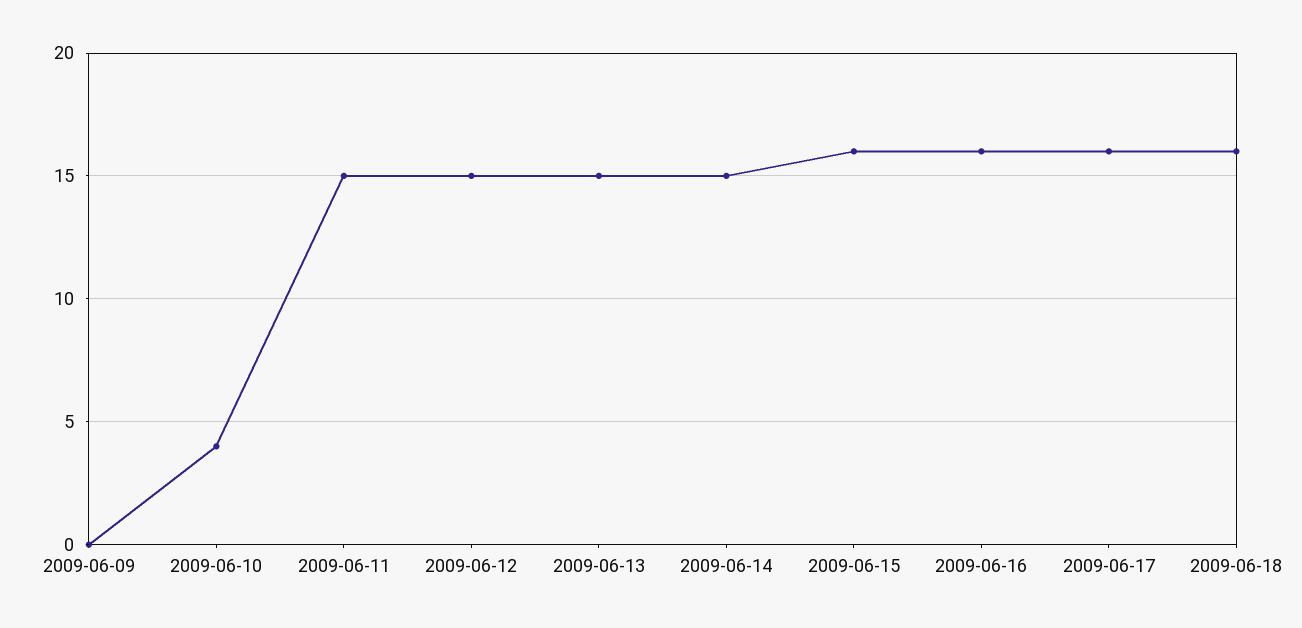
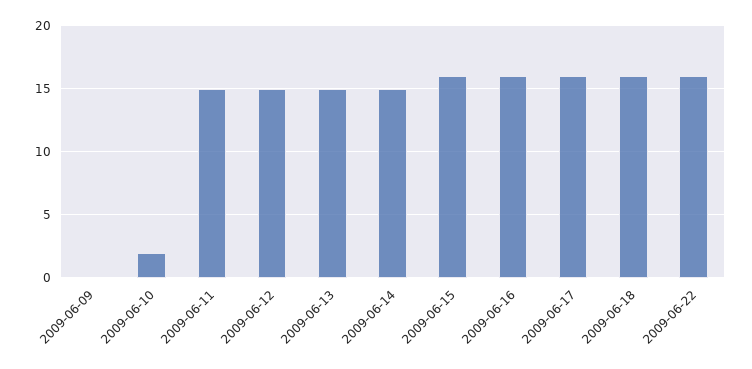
2009-06-10: 4 -> 2
2009-06-22: none -> 16

